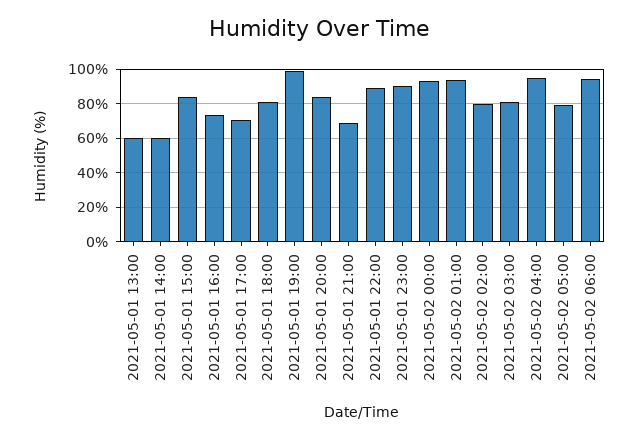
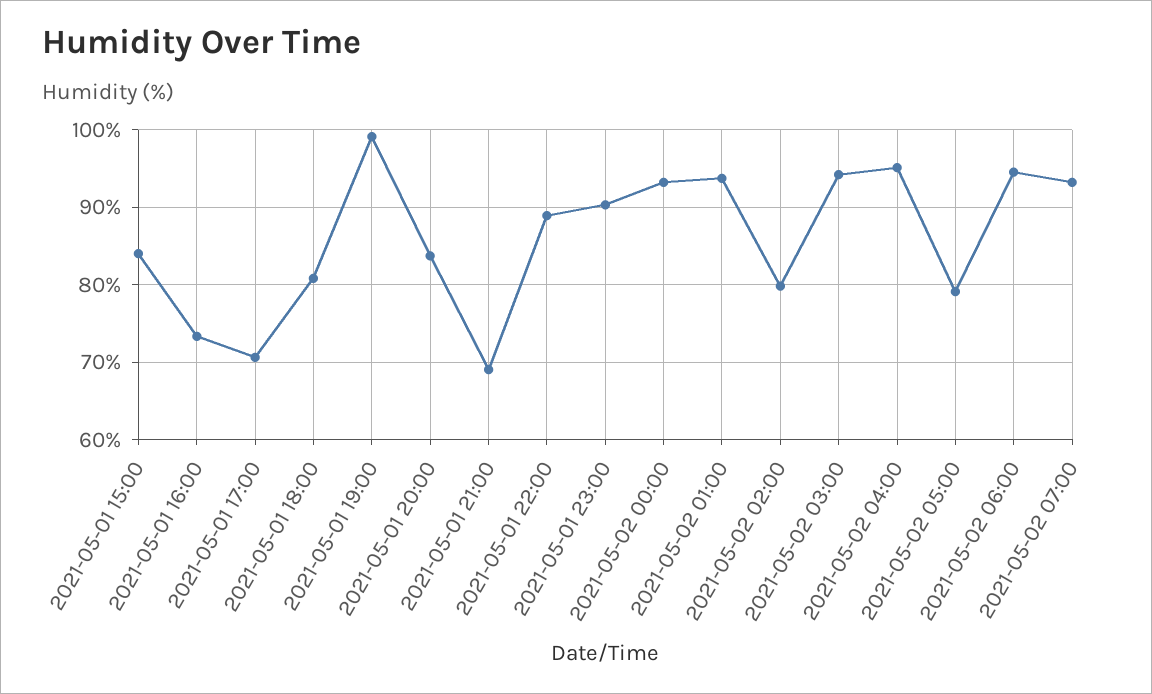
2021-05-01 13:00: 60 -> none
2021-05-01 14:00: 60 -> none
2021-05-02 03:00: 80 -> 94
2021-05-02 07:00: none -> 93

